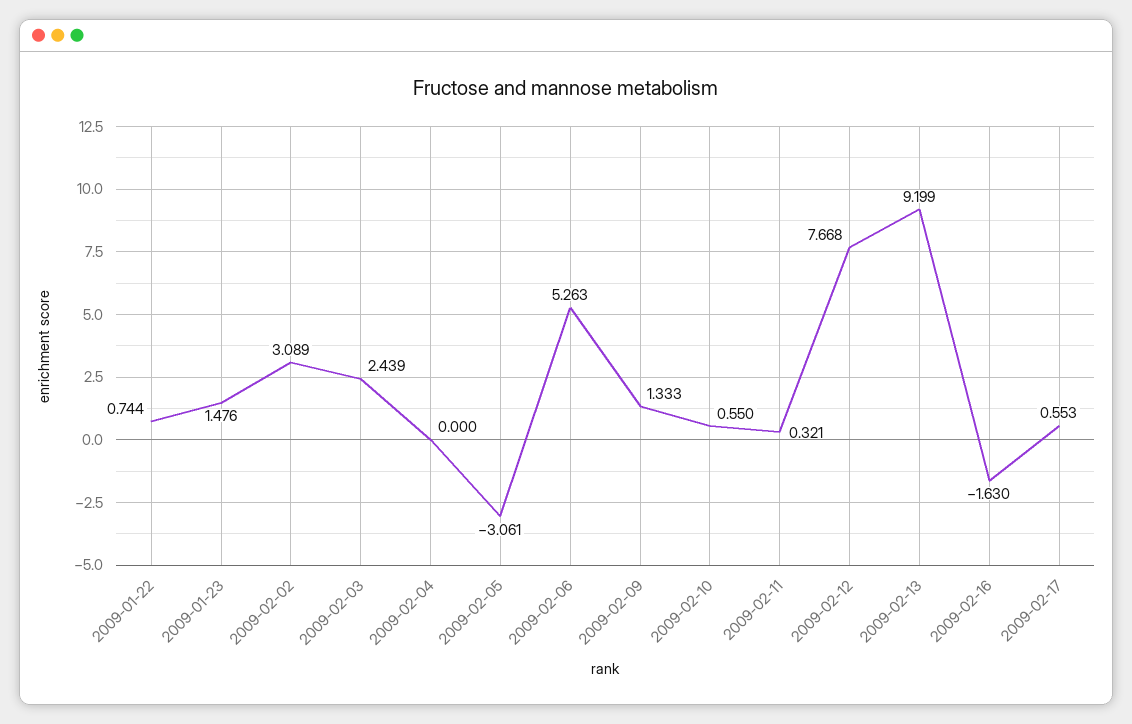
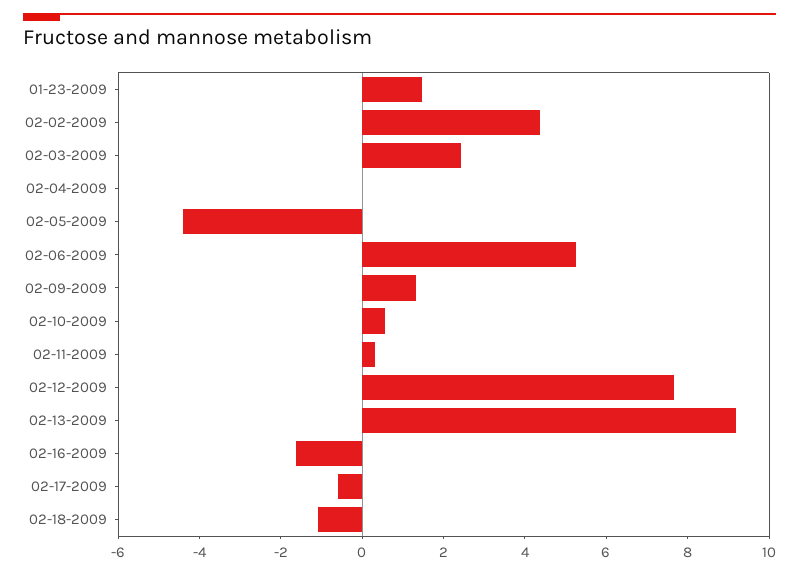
2009-01-22: 0.744 -> none
2009-02-02: 3.089 -> 4.5
2009-02-05: -3.061 -> -4.5
2009-02-17: 0.553 -> -0.5
02-18-2009: none -> -1

